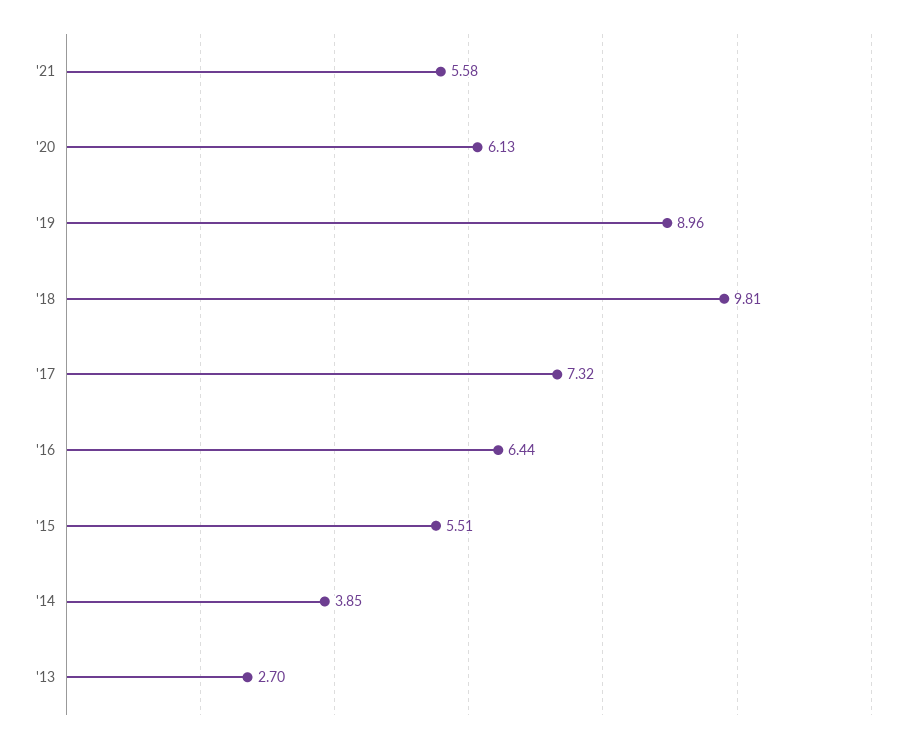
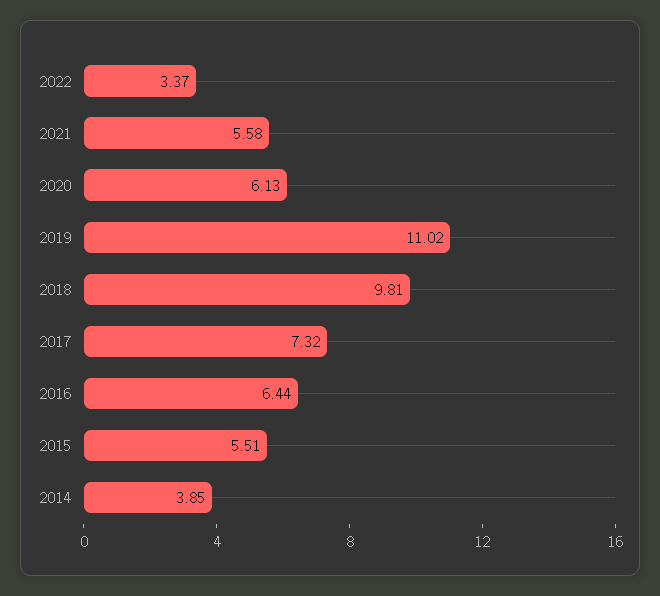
'19: 8.96 -> 11.02
'13: 2.7 -> none
2022: none -> 3.37

